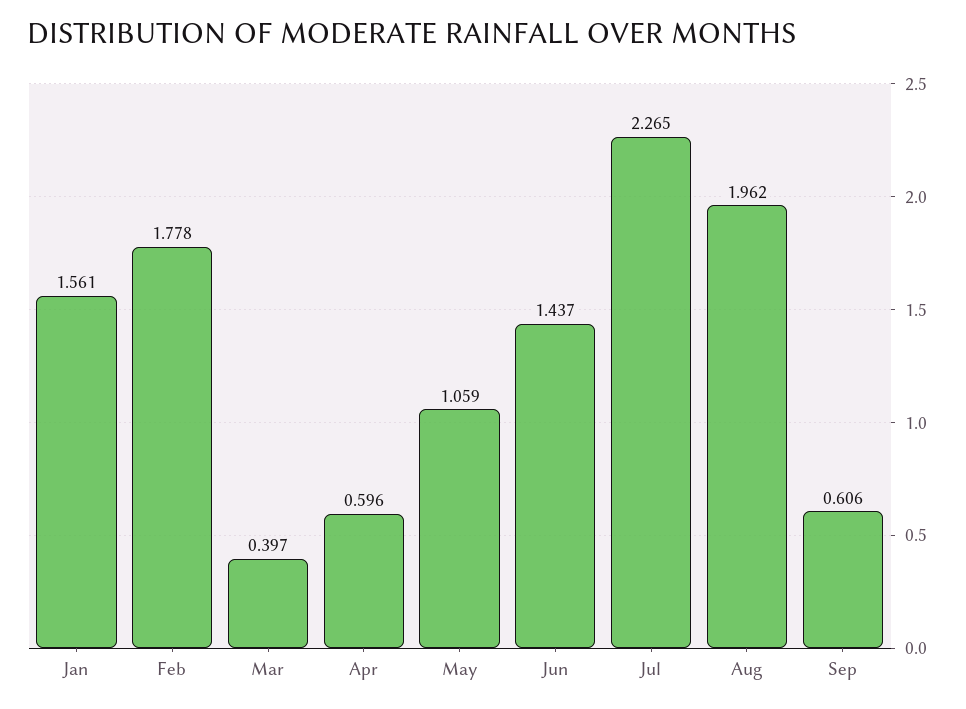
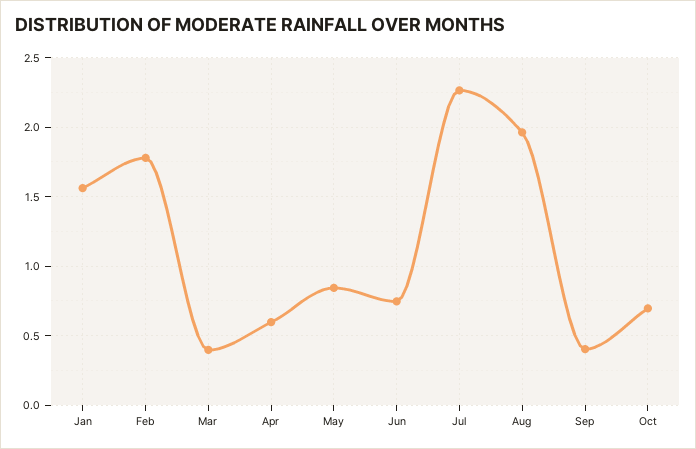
May: 1.059 -> 0.85
Jun: 1.437 -> 0.75
Sep: 0.606 -> 0.4
Oct: none -> 0.7

